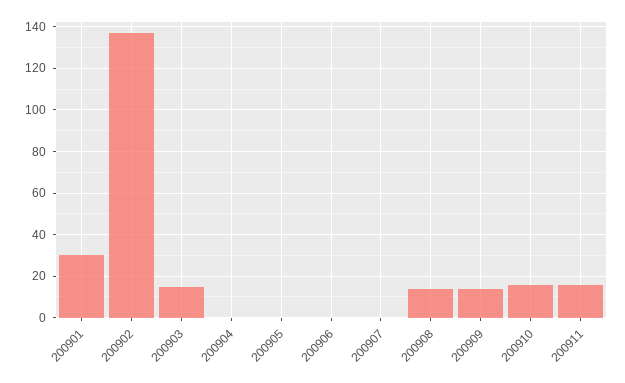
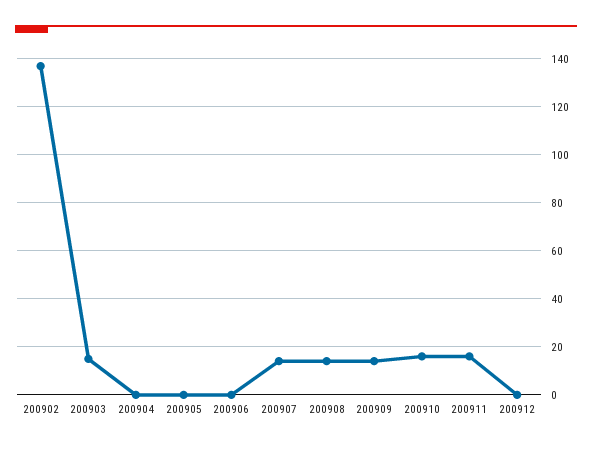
200901: 30 -> none
200907: 0 -> 15
200912: none -> 0

